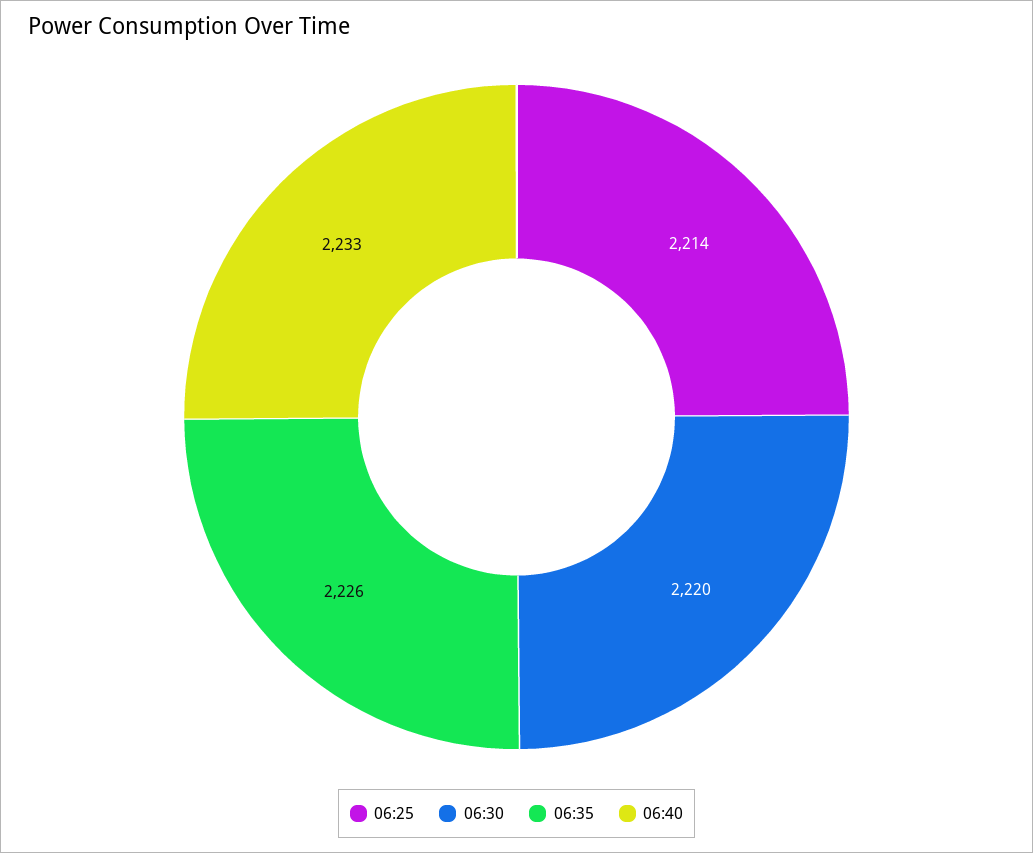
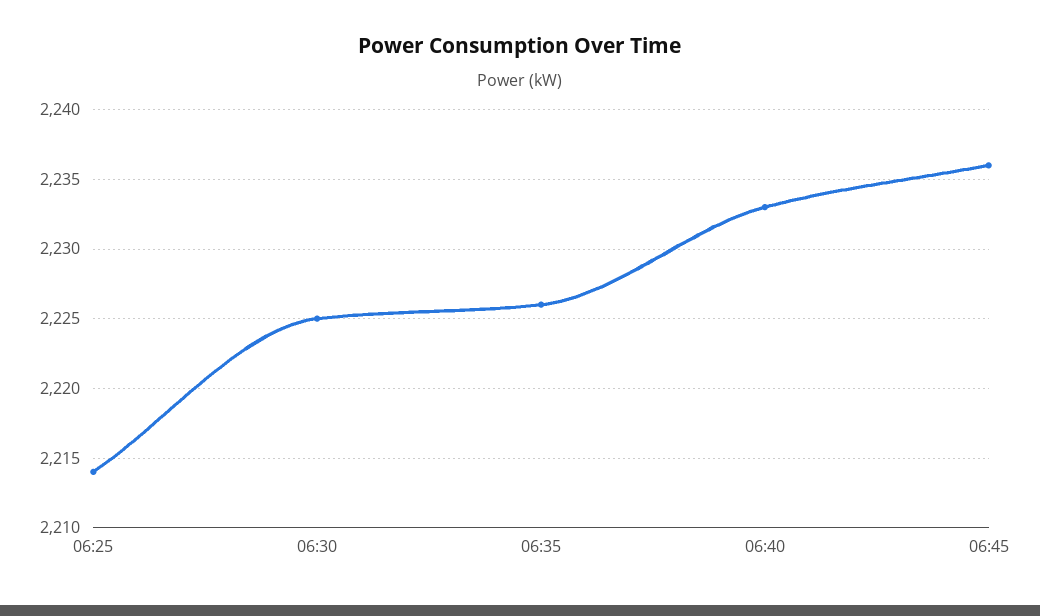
06:30: 2220 -> 2225
06:45: none -> 2236

